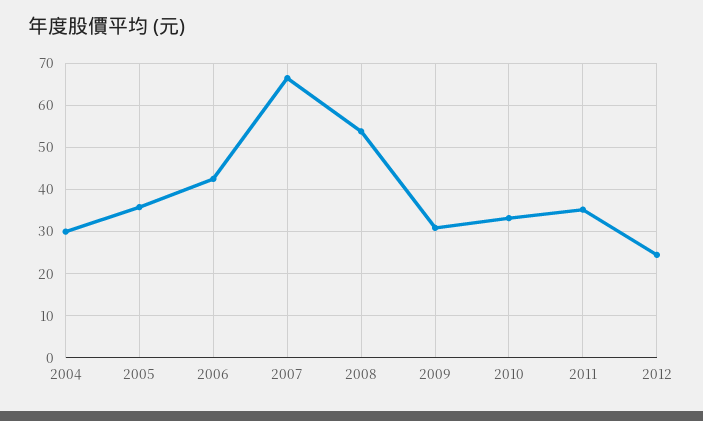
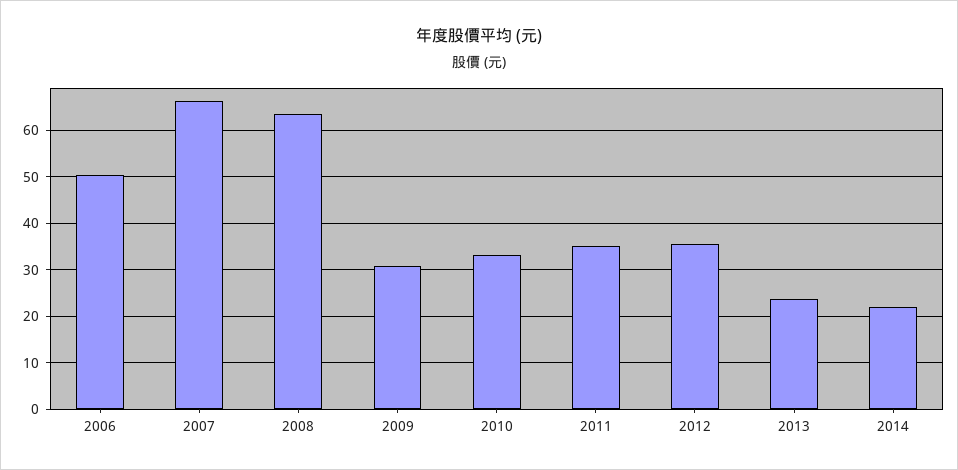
2004: 30 -> none
2005: 36 -> none
2006: 42 -> 50
2008: 54 -> 64
2012: 24 -> 36
2013: none -> 24
2014: none -> 22

